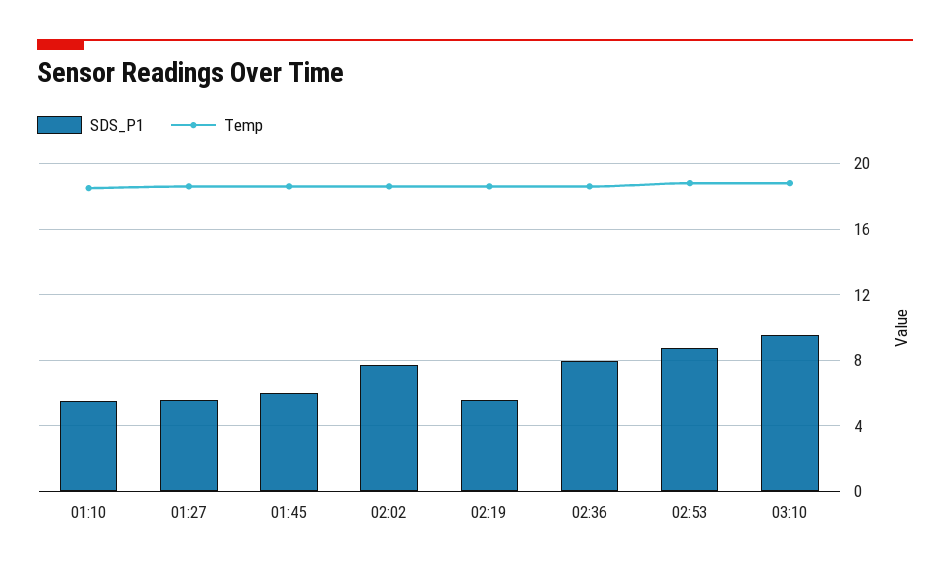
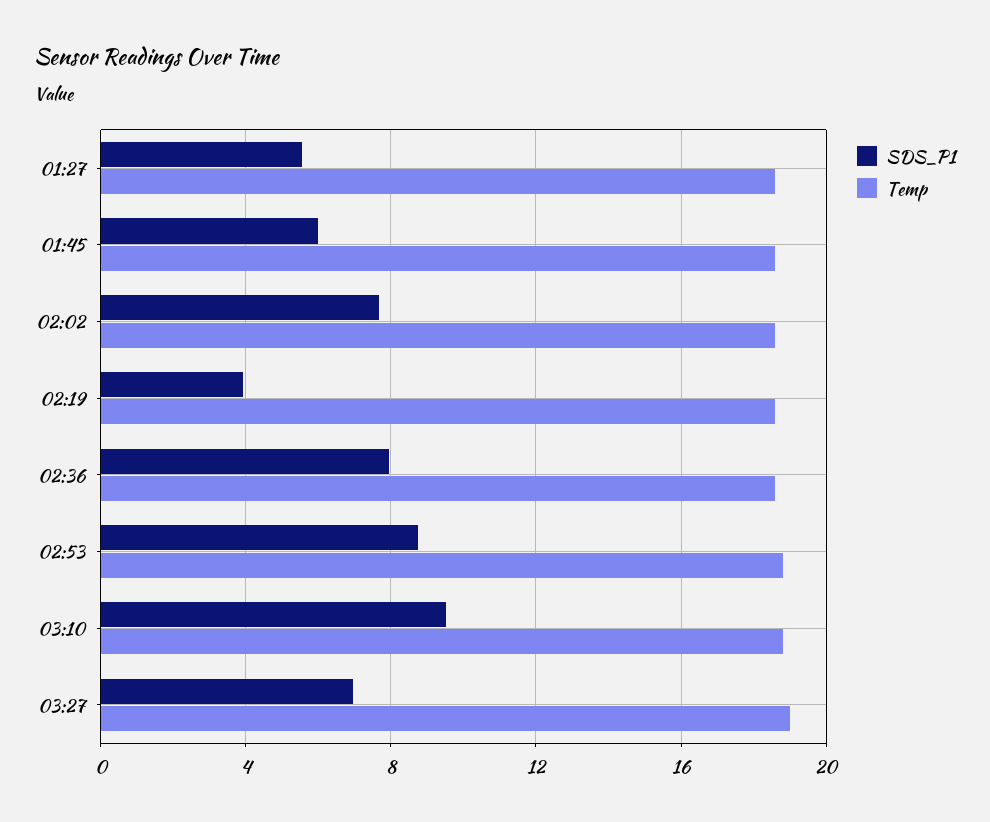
SDS_P1, 01:10: 5.5 -> none
Temp, 01:10: 18.5 -> none
SDS_P1, 02:19: 5.5 -> 4
SDS_P1, 03:27: none -> 7
Temp, 03:27: none -> 19

